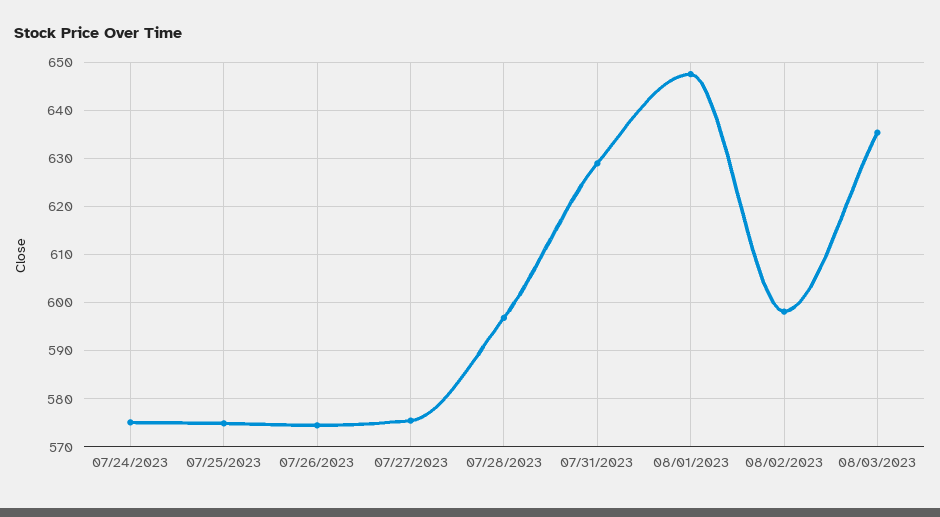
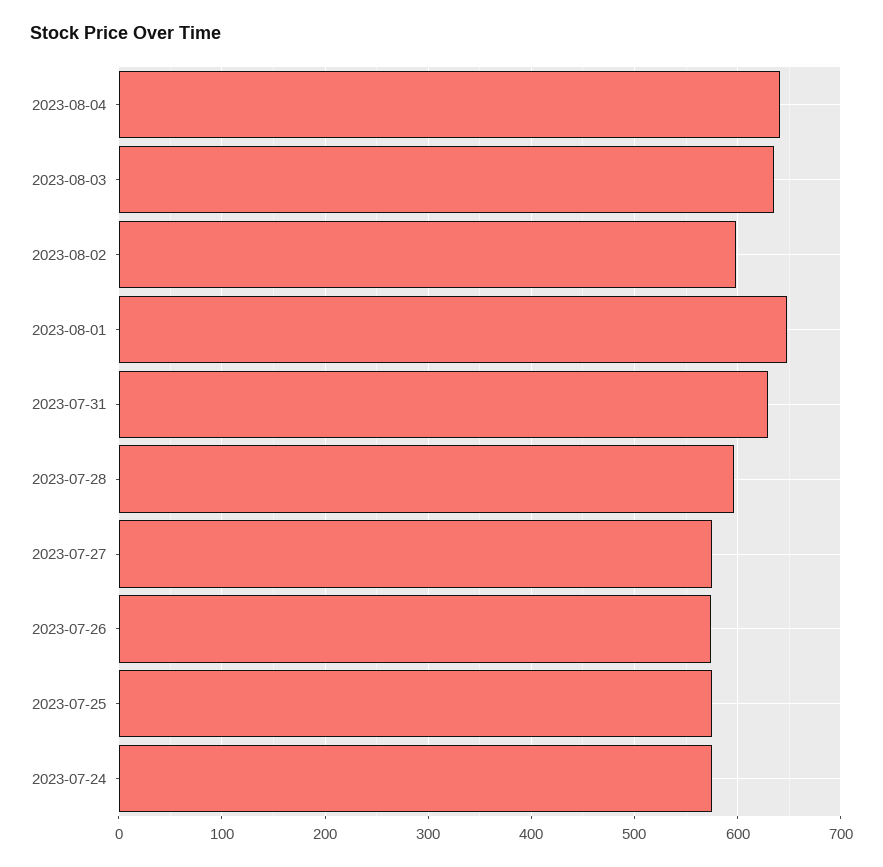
2023-08-04: none -> 640

